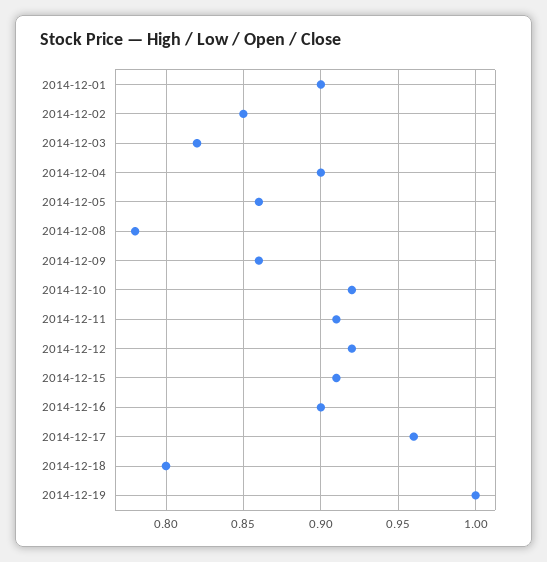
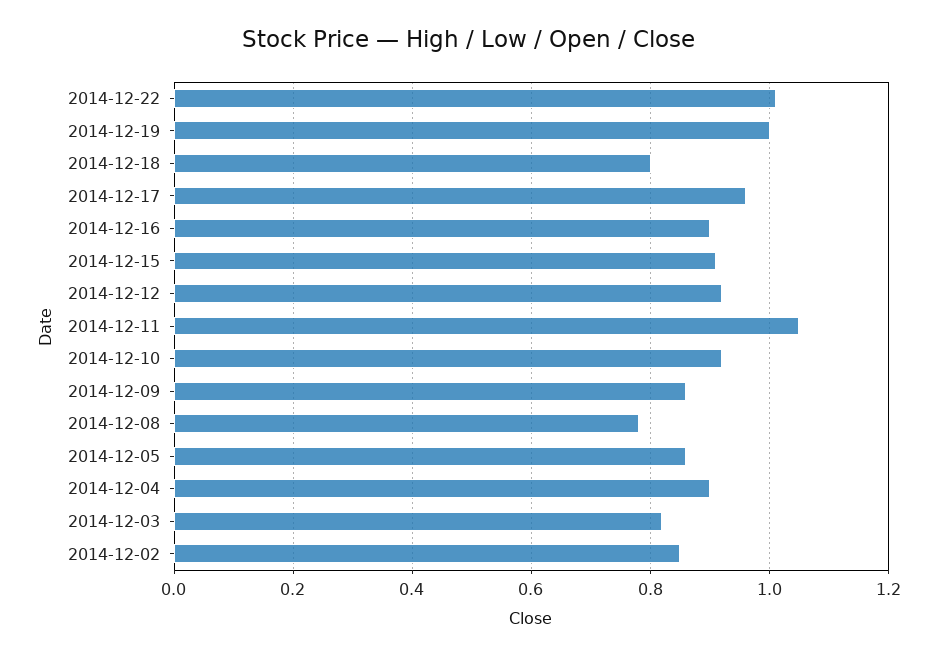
2014-12-01: 0.9 -> none
2014-12-11: 0.91 -> 1.05
2014-12-22: none -> 1

